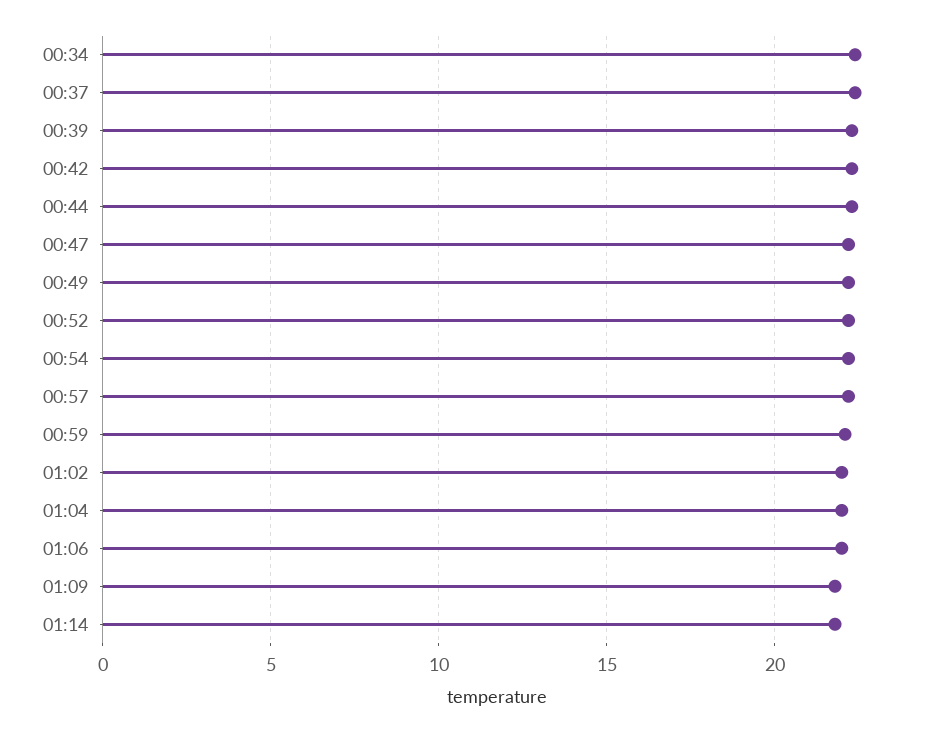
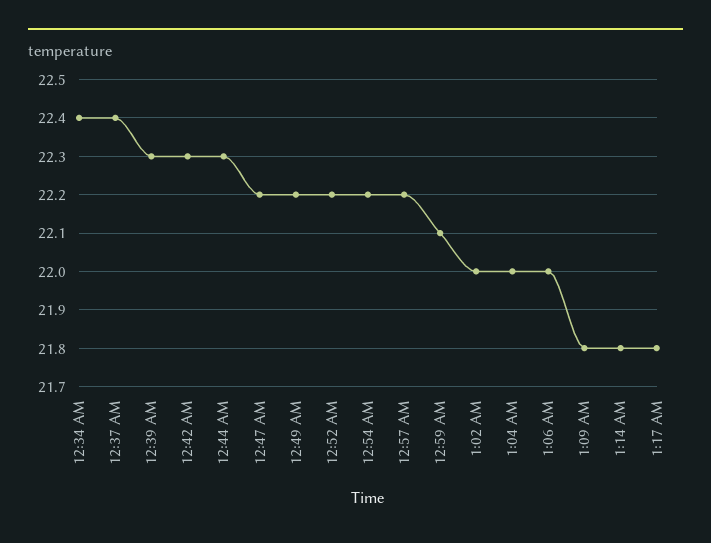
1:17 AM: none -> 21.8

